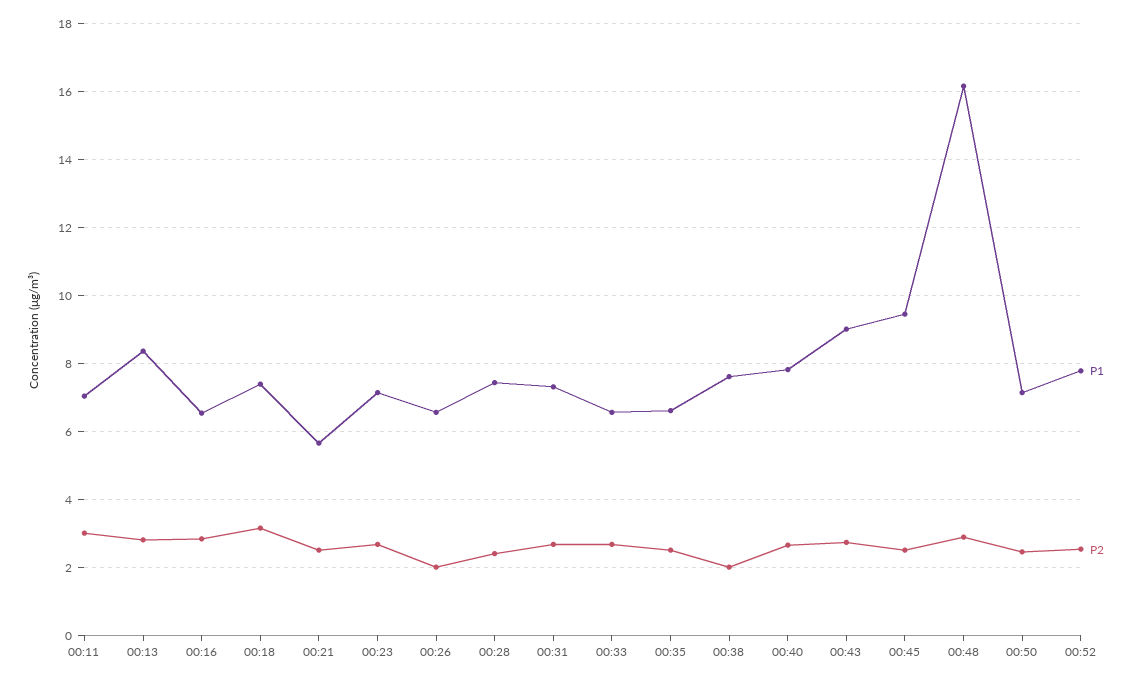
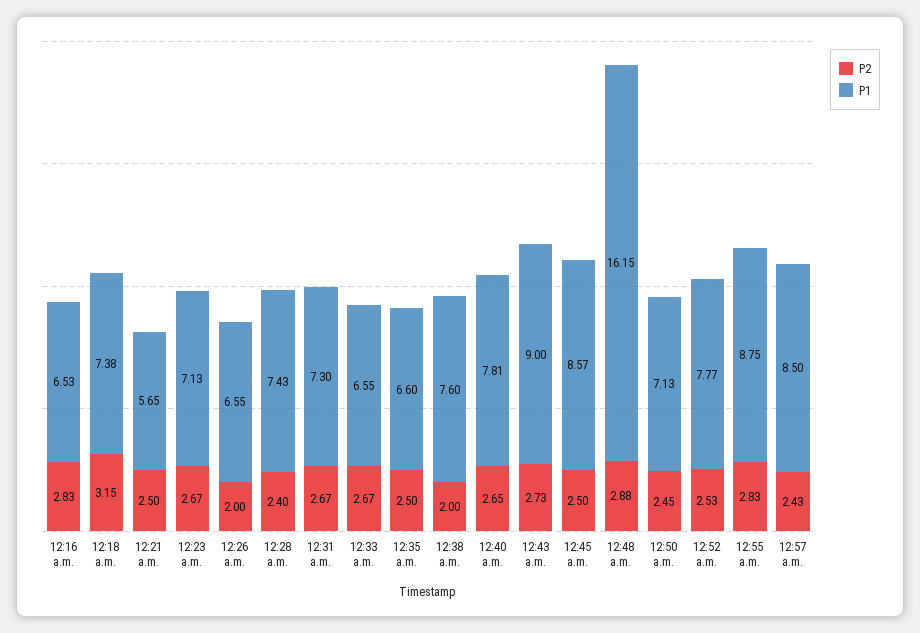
P1, 00:11: 7 -> none
P2, 00:11: 3 -> none
P1, 00:13: 8.4 -> none
P2, 00:13: 2.8 -> none
P1, 00:45: 9.4 -> 8.57
P2, 12:55 a.m.: none -> 2.83
P1, 12:55 a.m.: none -> 8.75
P2, 12:57 a.m.: none -> 2.43
P1, 12:57 a.m.: none -> 8.5

